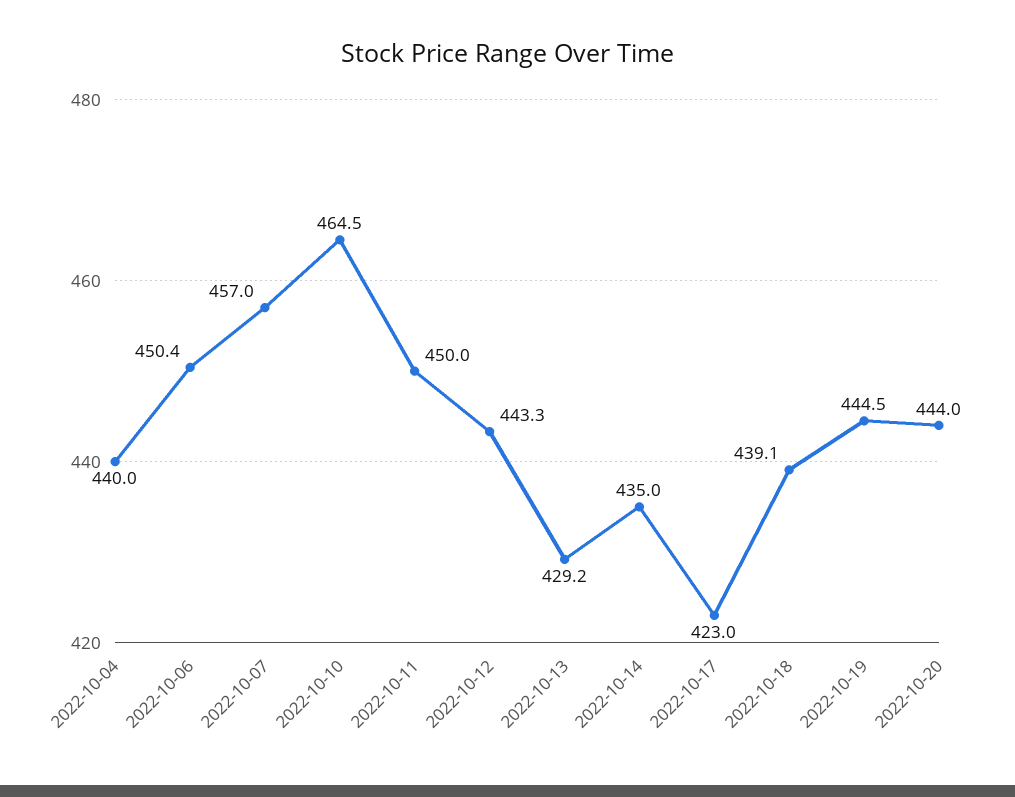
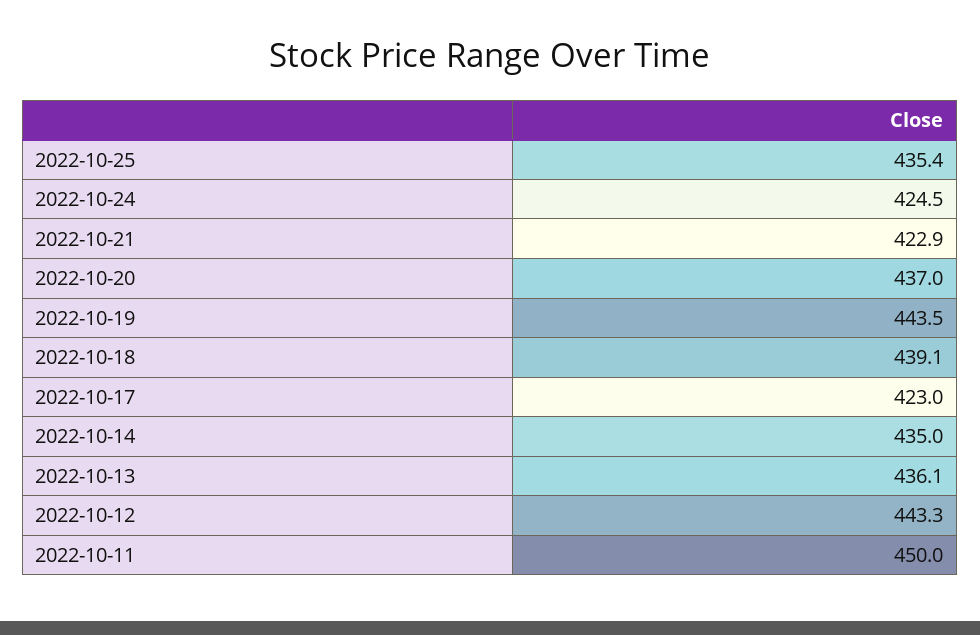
2022-10-04: 440 -> none
2022-10-06: 450.4 -> none
2022-10-07: 457 -> none
2022-10-10: 464.5 -> none
2022-10-13: 429.2 -> 436.1
2022-10-19: 444.5 -> 443.5
2022-10-20: 444 -> 437
2022-10-25: none -> 435.4
2022-10-24: none -> 424.5
2022-10-21: none -> 422.9

